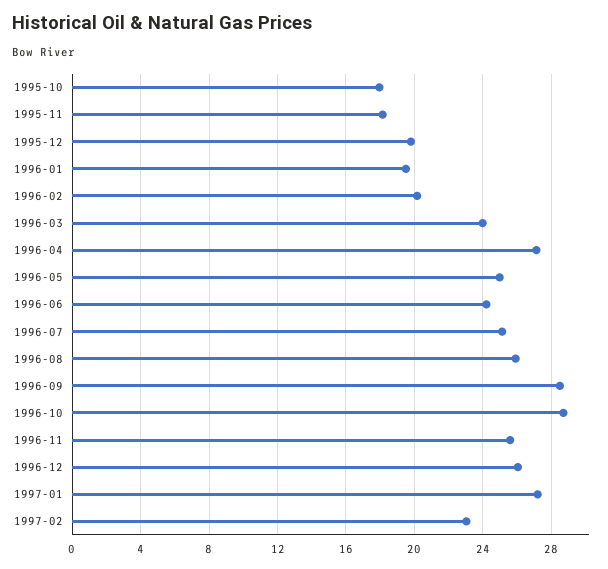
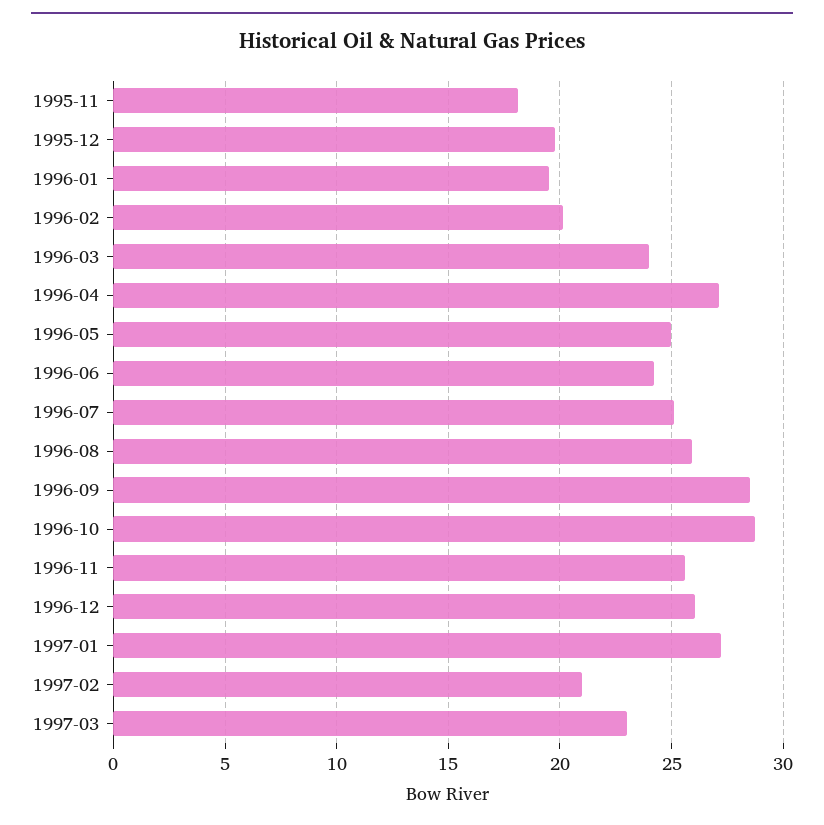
1995-10: 18 -> none
1997-02: 23 -> 21
1997-03: none -> 23

